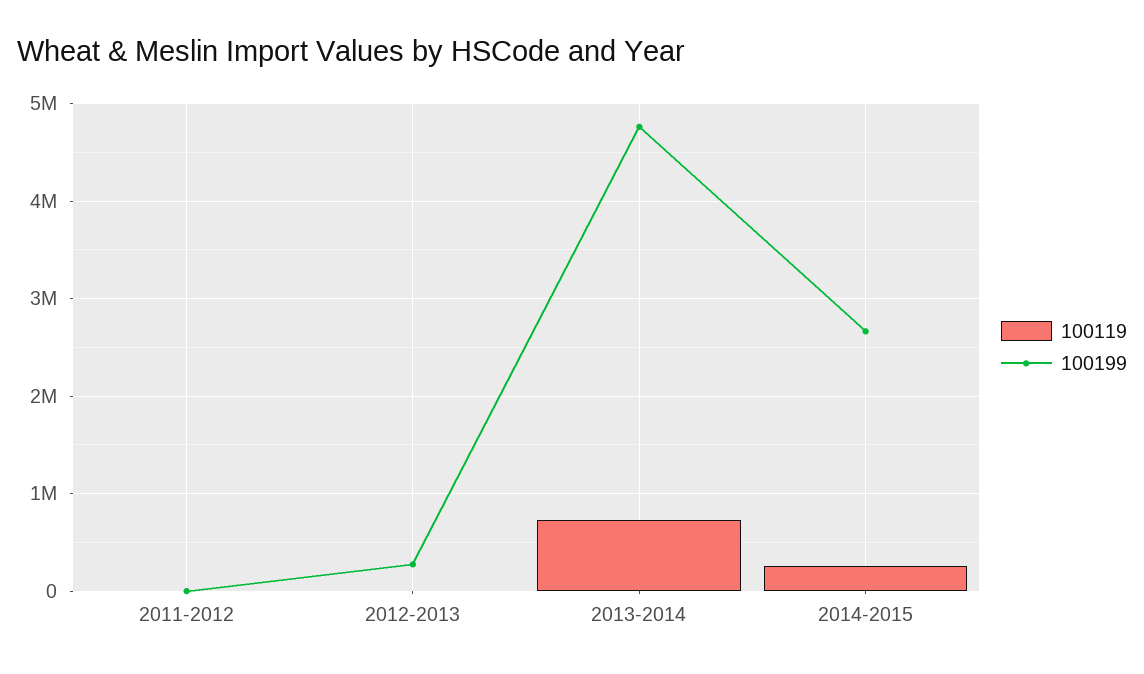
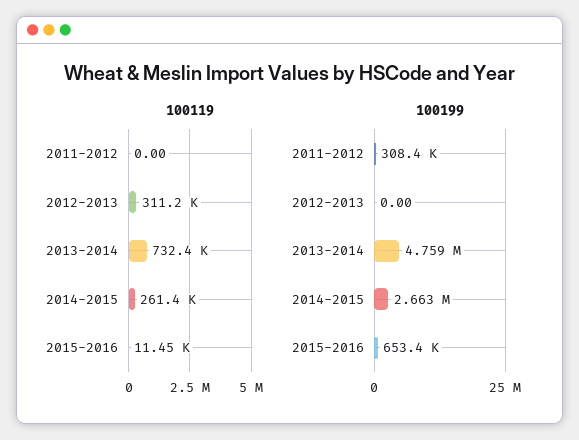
100199, 2011-2012: 0 -> 308400
100119, 2012-2013: 0 -> 311200
100199, 2012-2013: 300000 -> 0
100119, 2015-2016: none -> 11450
100199, 2015-2016: none -> 653400

